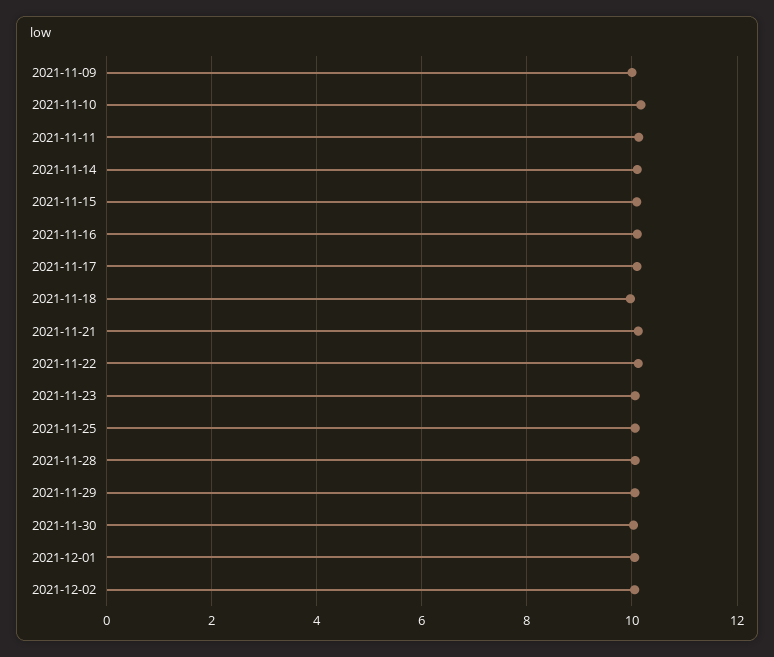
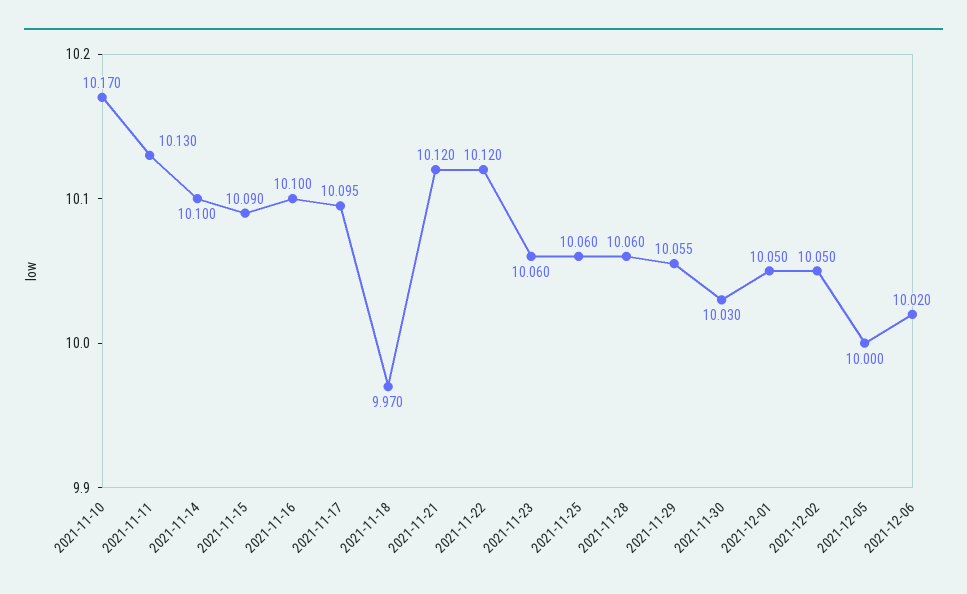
2021-11-09: 10 -> none
2021-12-05: none -> 10
2021-12-06: none -> 10.02

